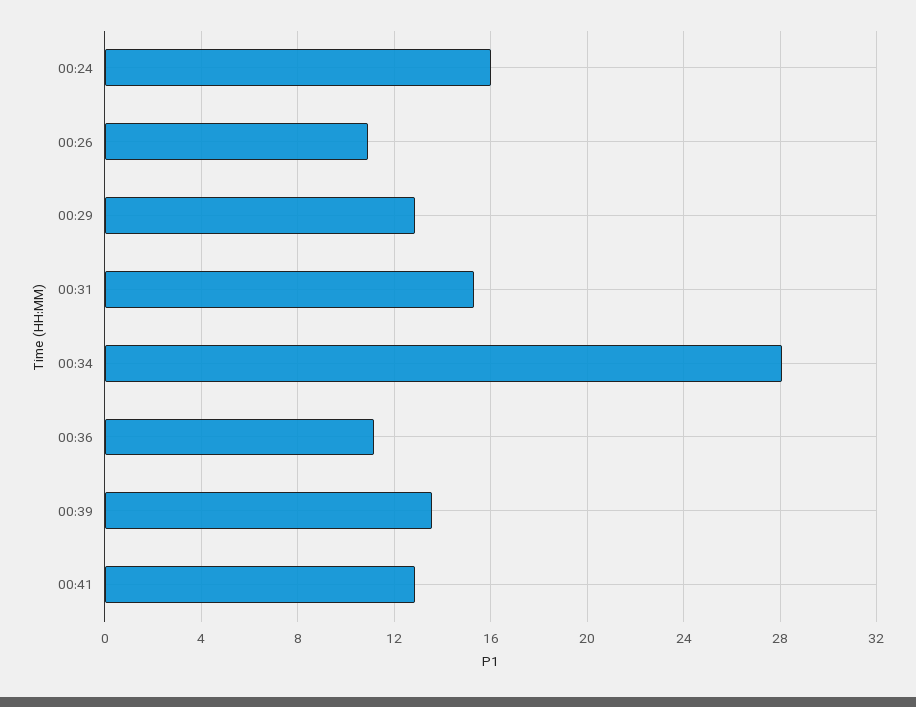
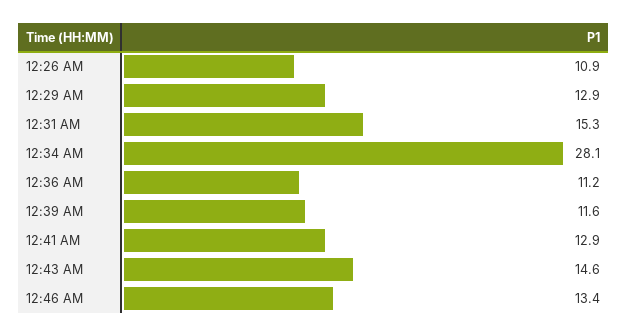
00:24: 16 -> none
00:39: 13.5 -> 11.6
12:43 AM: none -> 14.6
12:46 AM: none -> 13.4

